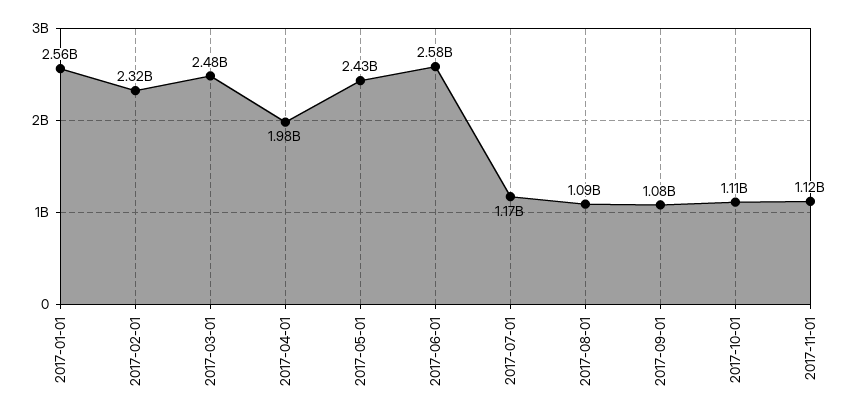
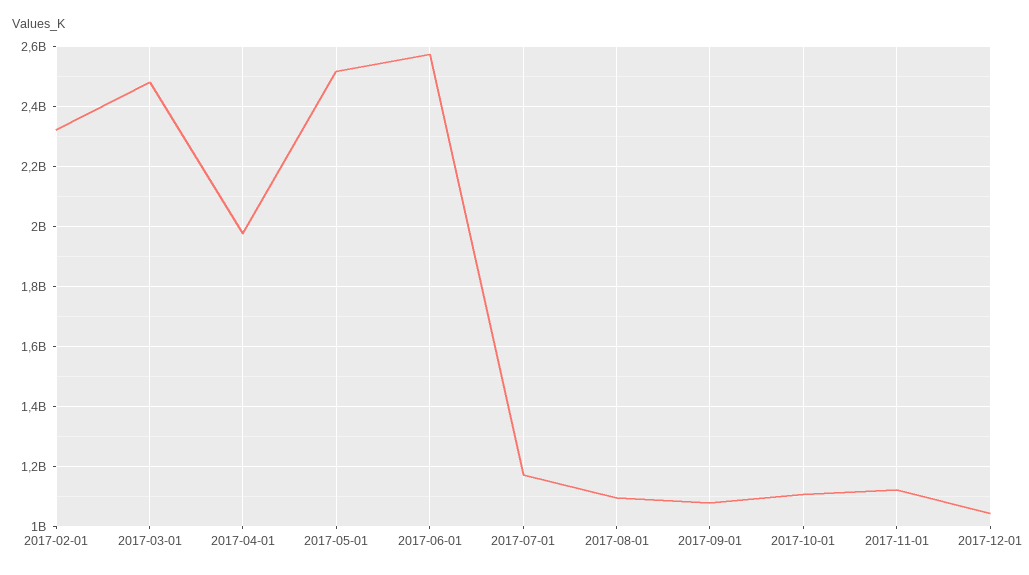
2017-01-01: 2560000000 -> none
2017-05-01: 2430000000 -> 2525000000
2017-12-01: none -> 1050000000

